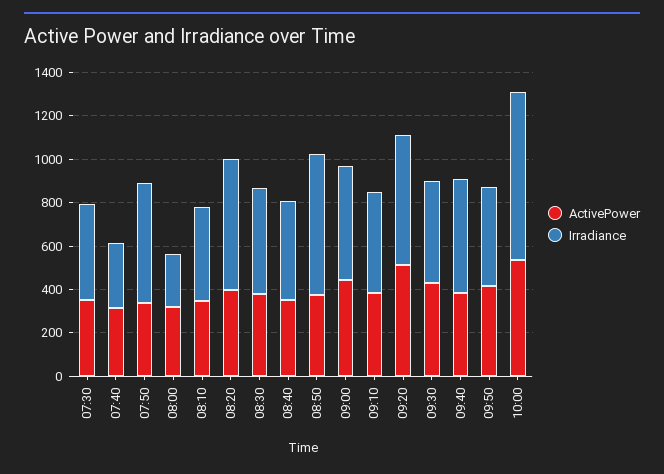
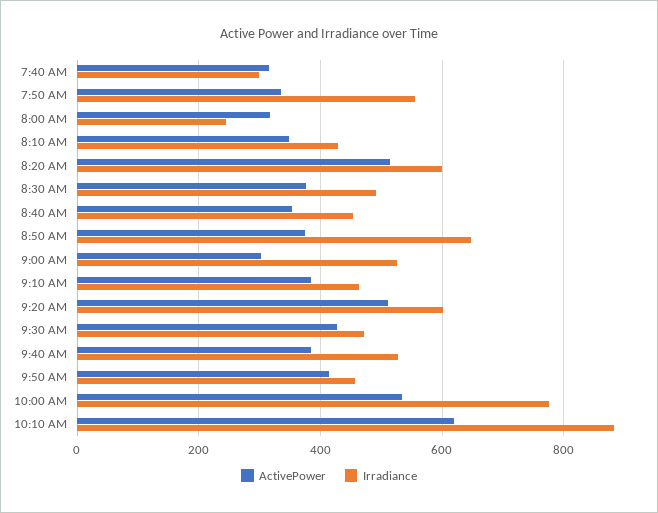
ActivePower, 07:30: 350 -> none
Irradiance, 07:30: 450 -> none
ActivePower, 08:20: 400 -> 520
ActivePower, 09:00: 450 -> 300
ActivePower, 10:10 AM: none -> 620
Irradiance, 10:10 AM: none -> 880

